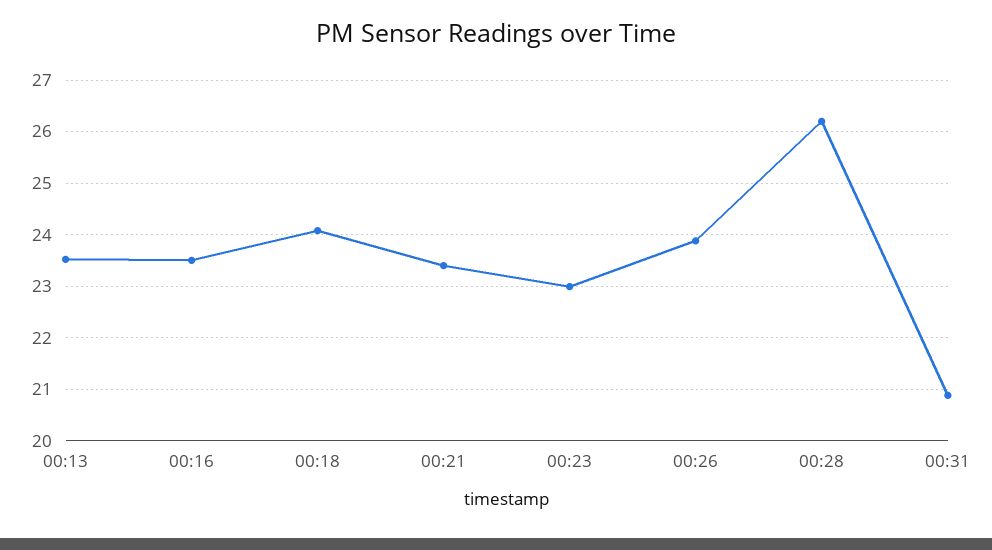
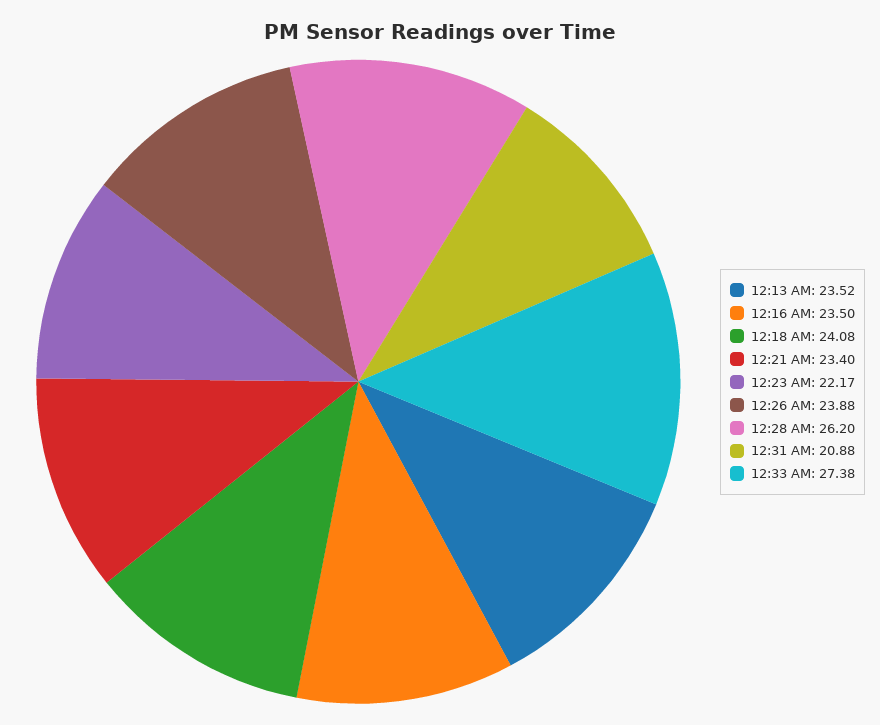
00:23: 23 -> 22.17
12:33 AM: none -> 27.38

